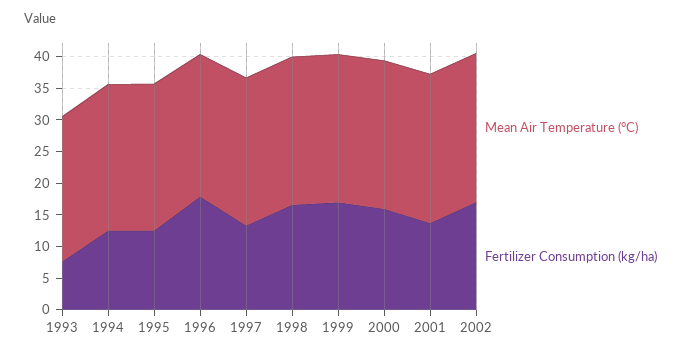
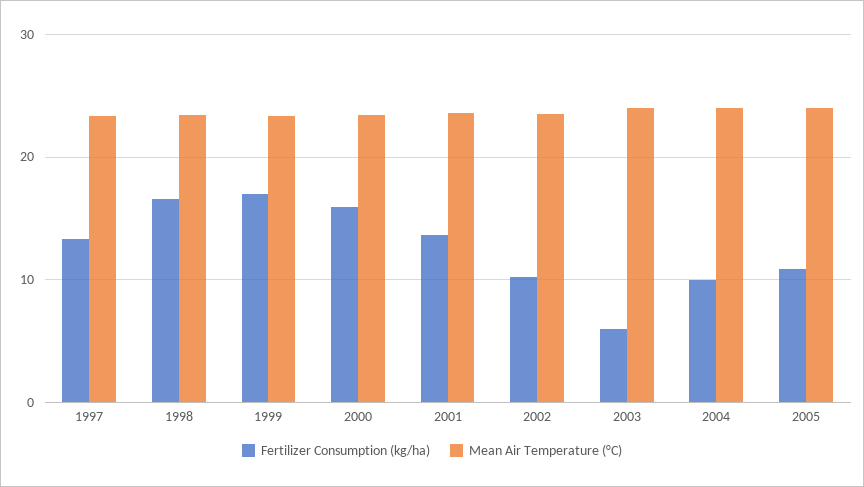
Mean Air Temperature (°C), 1993: 22.5 -> none
Fertilizer Consumption (kg/ha), 1993: 7.5 -> none
Mean Air Temperature (°C), 1994: 22.5 -> none
Fertilizer Consumption (kg/ha), 1994: 12.5 -> none
Mean Air Temperature (°C), 1995: 22.5 -> none
Fertilizer Consumption (kg/ha), 1995: 12.5 -> none
Mean Air Temperature (°C), 1996: 22.5 -> none
Fertilizer Consumption (kg/ha), 1996: 17.5 -> none
Fertilizer Consumption (kg/ha), 2002: 17.5 -> 10
Fertilizer Consumption (kg/ha), 2003: none -> 6
Mean Air Temperature (°C), 2003: none -> 24
Fertilizer Consumption (kg/ha), 2004: none -> 10
Mean Air Temperature (°C), 2004: none -> 24
Fertilizer Consumption (kg/ha), 2005: none -> 11
Mean Air Temperature (°C), 2005: none -> 24

